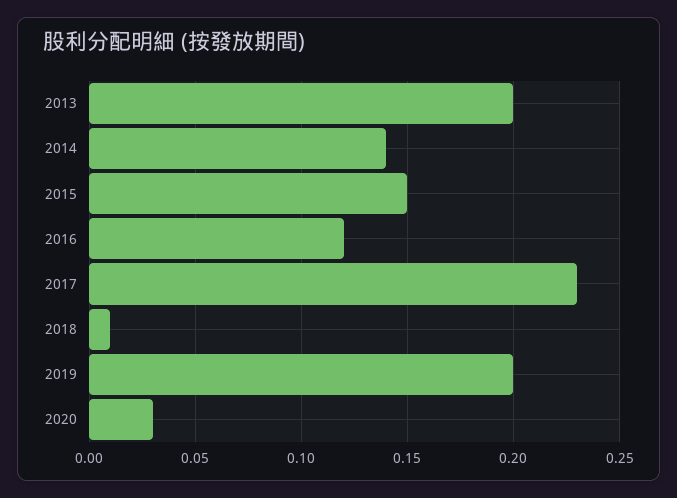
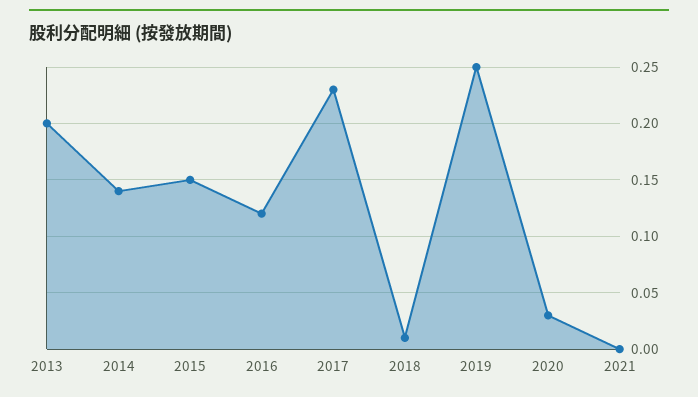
2019: 0.2 -> 0.25
2021: none -> 0

